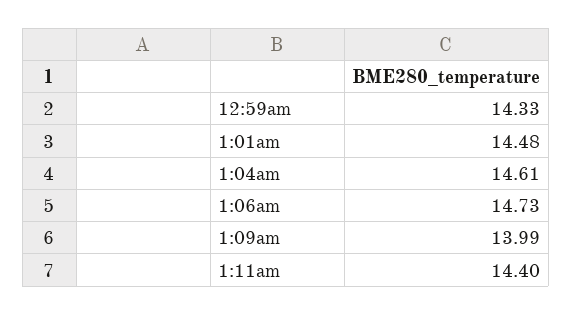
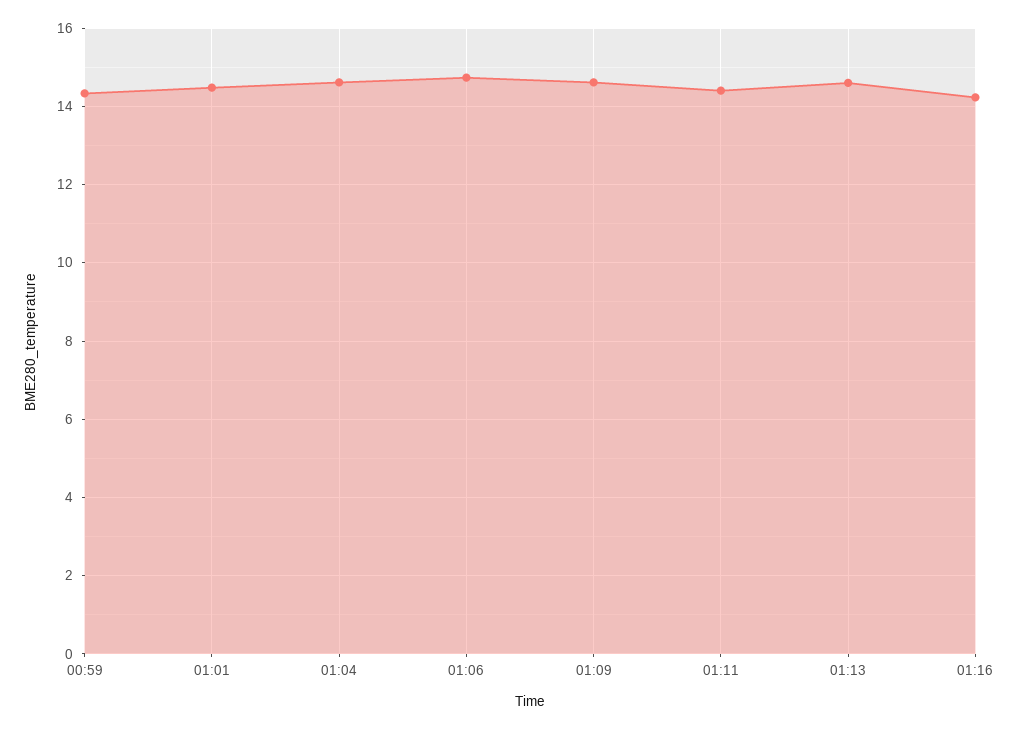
1:09am: 13.99 -> 14.6
01:13: none -> 14.6
01:16: none -> 14.2

